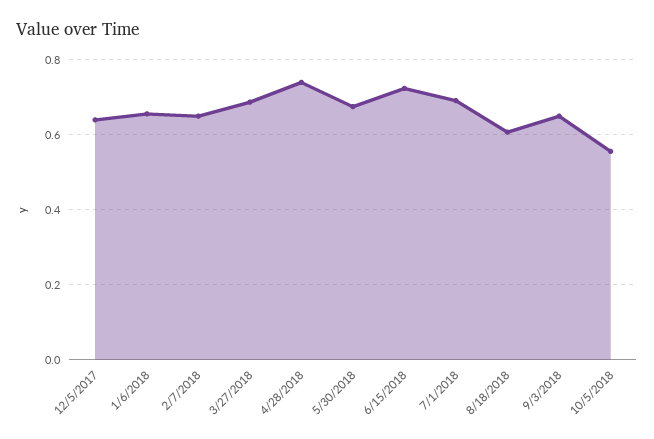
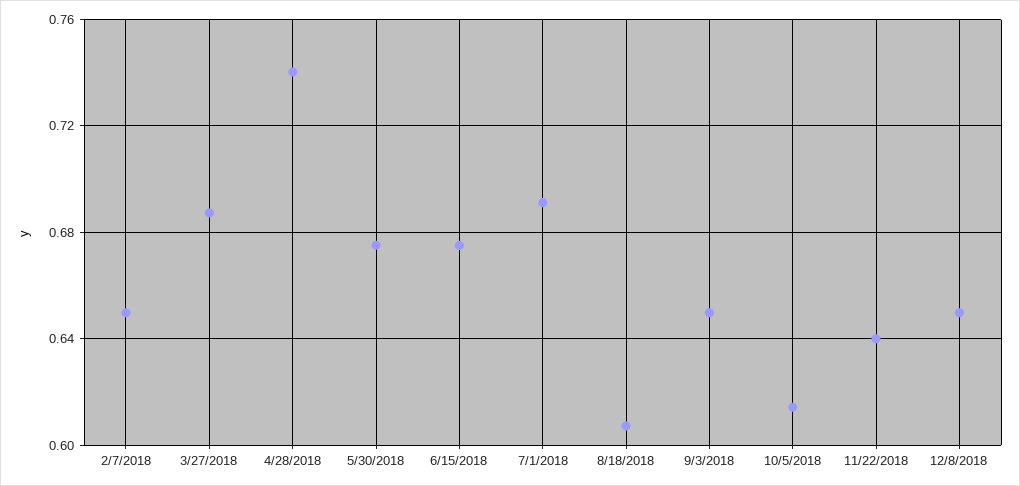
12/5/2017: 0.64 -> none
1/6/2018: 0.66 -> none
6/15/2018: 0.72 -> 0.675
10/5/2018: 0.56 -> 0.615
11/22/2018: none -> 0.64
12/8/2018: none -> 0.65

